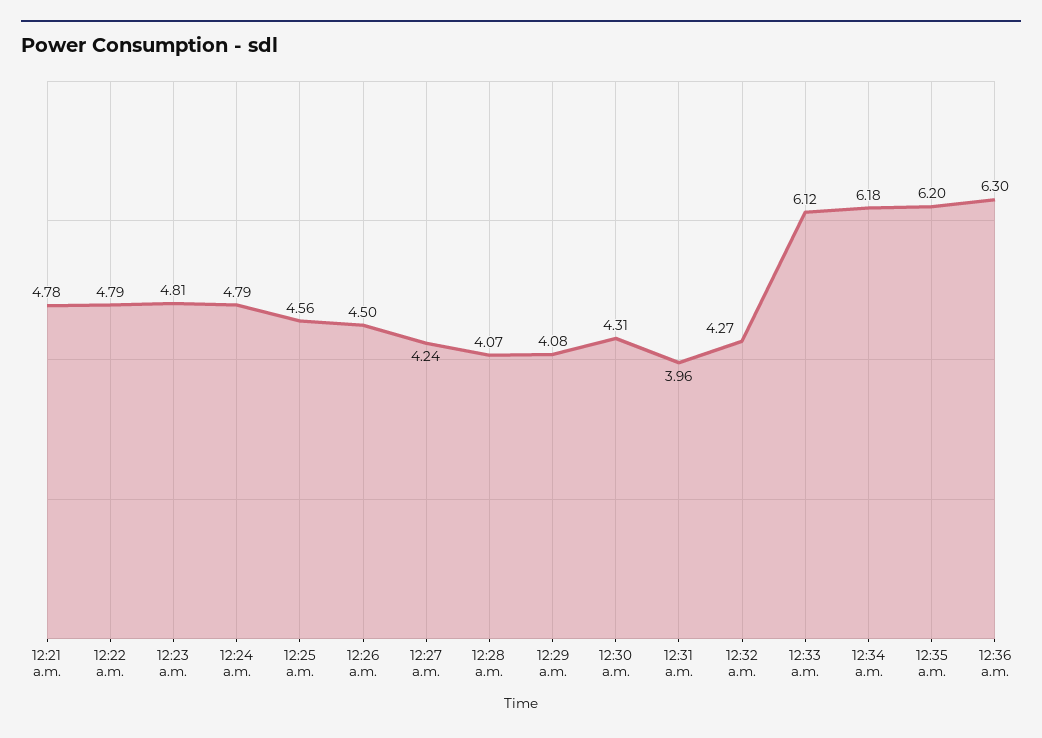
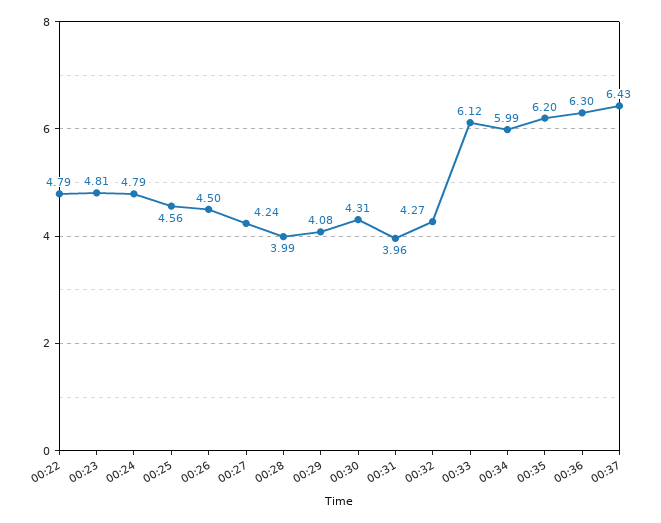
12:21 a.m.: 4.78 -> none
12:28 a.m.: 4.07 -> 3.99
12:34 a.m.: 6.18 -> 5.99
00:37: none -> 6.43

